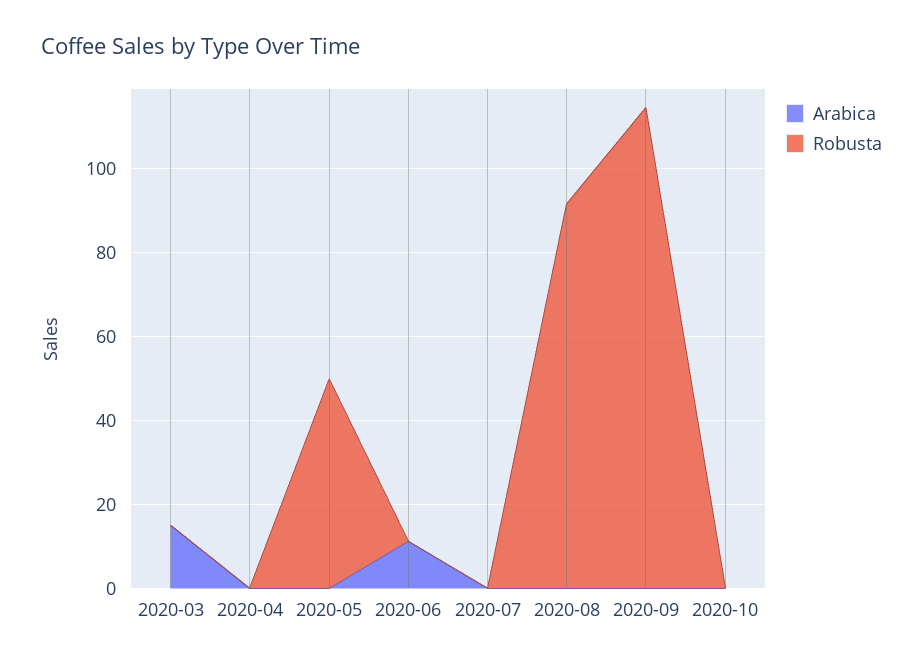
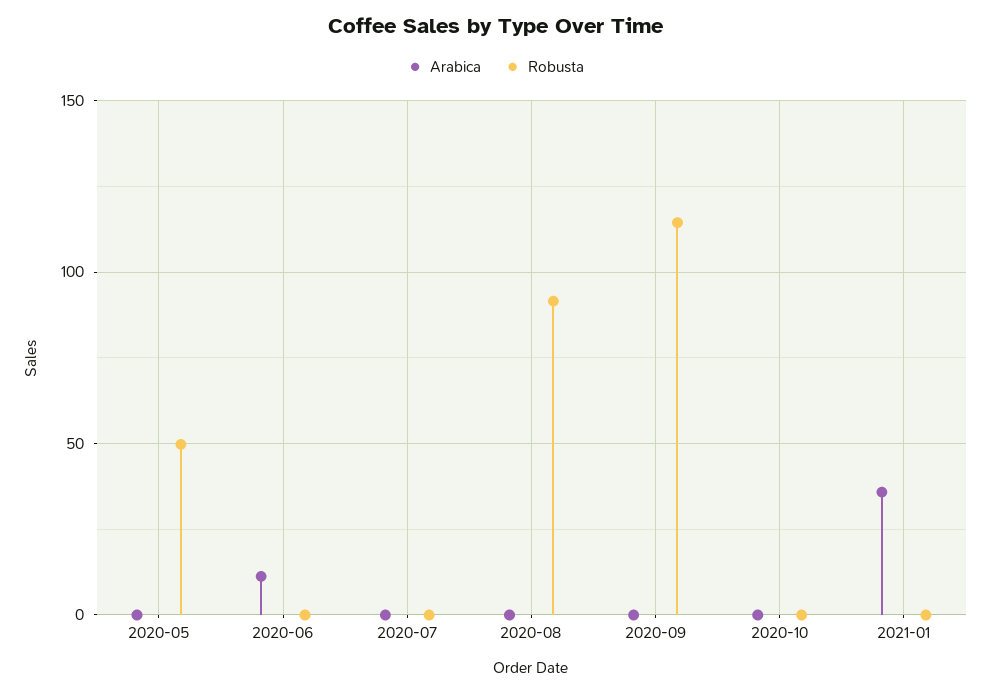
Arabica, 2020-03: 15 -> none
Robusta, 2020-03: 0 -> none
Arabica, 2020-04: 0 -> none
Robusta, 2020-04: 0 -> none
Arabica, 2021-01: none -> 35
Robusta, 2021-01: none -> 0

